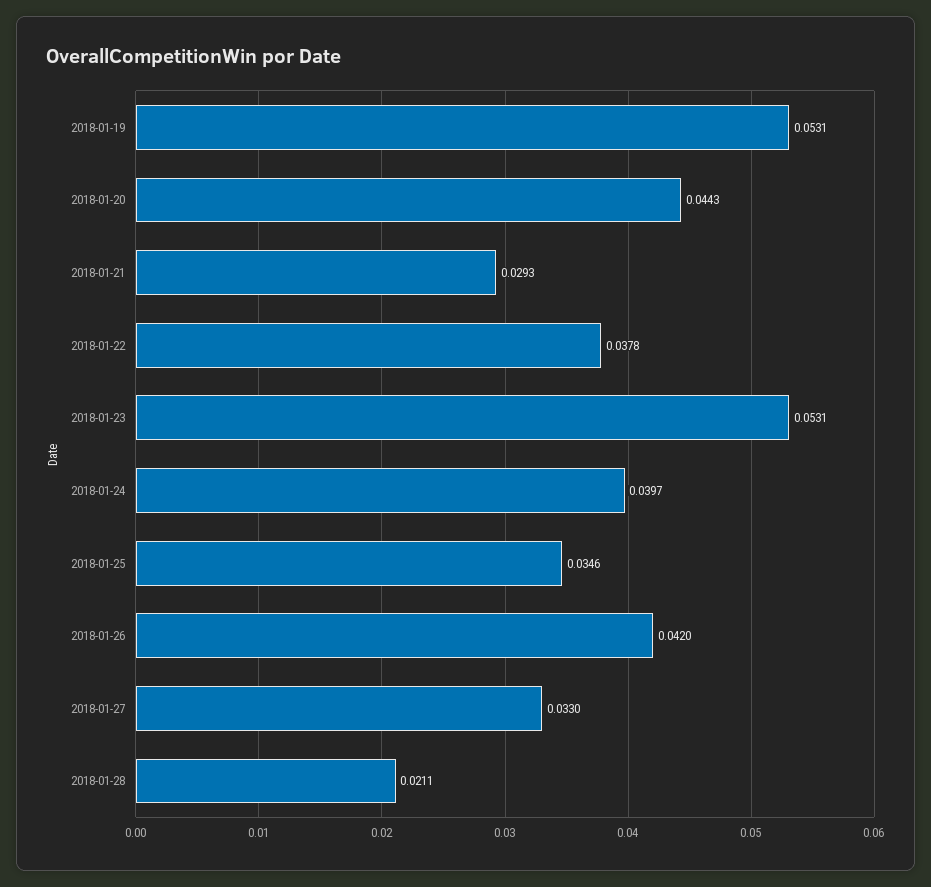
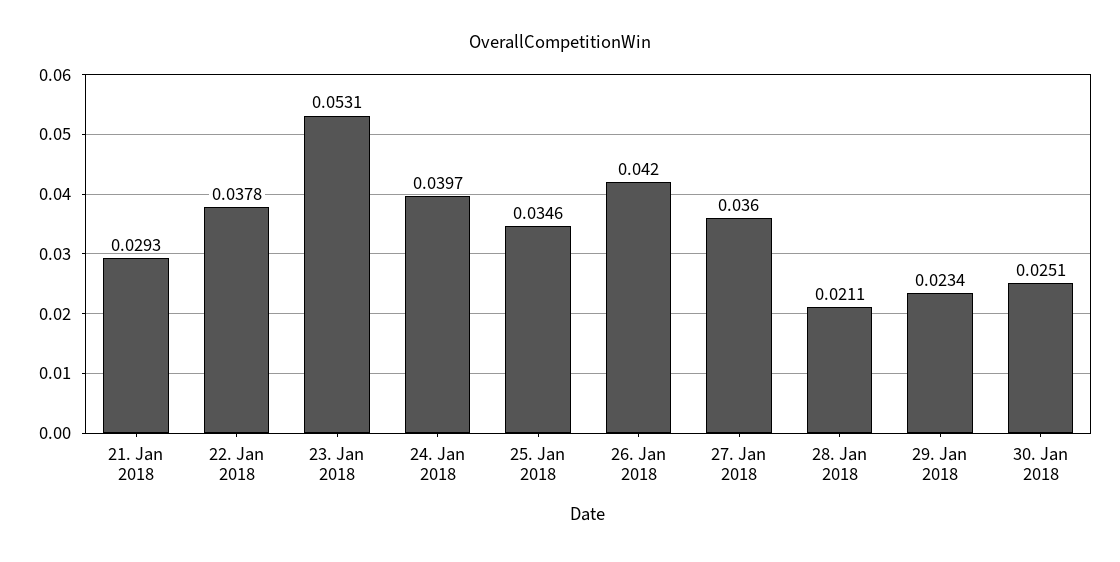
2018-01-19: 0.0531 -> none
2018-01-20: 0.0443 -> none
2018-01-27: 0.033 -> 0.036
29. Jan 2018: none -> 0.0234
30. Jan 2018: none -> 0.0251

